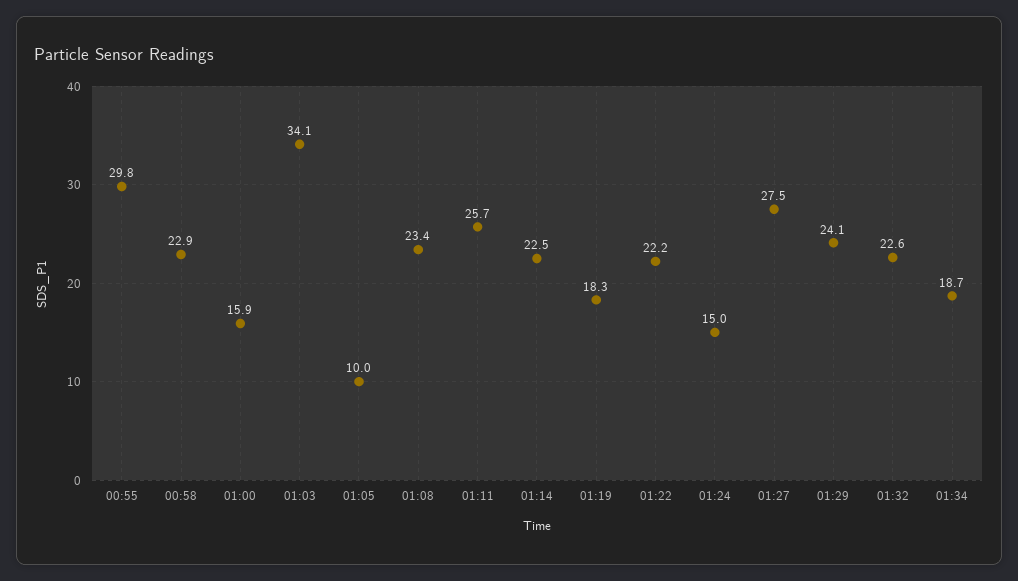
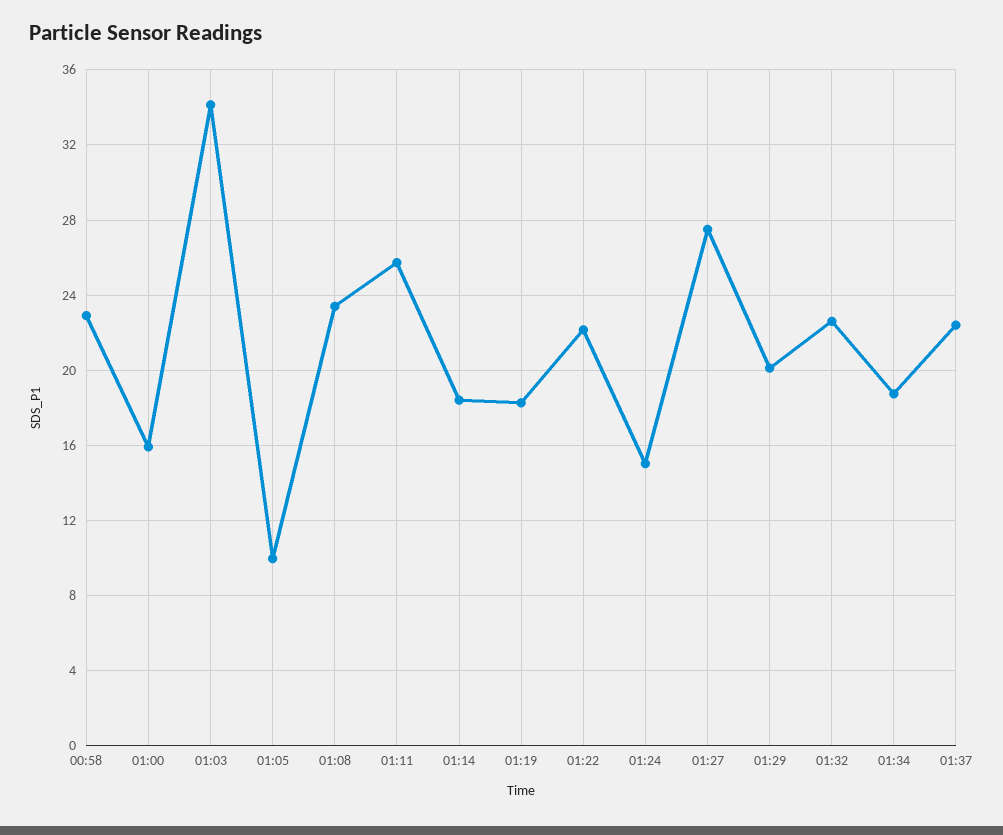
00:55: 29.8 -> none
01:14: 22.5 -> 18.5
01:29: 24.1 -> 20
01:37: none -> 22.5

